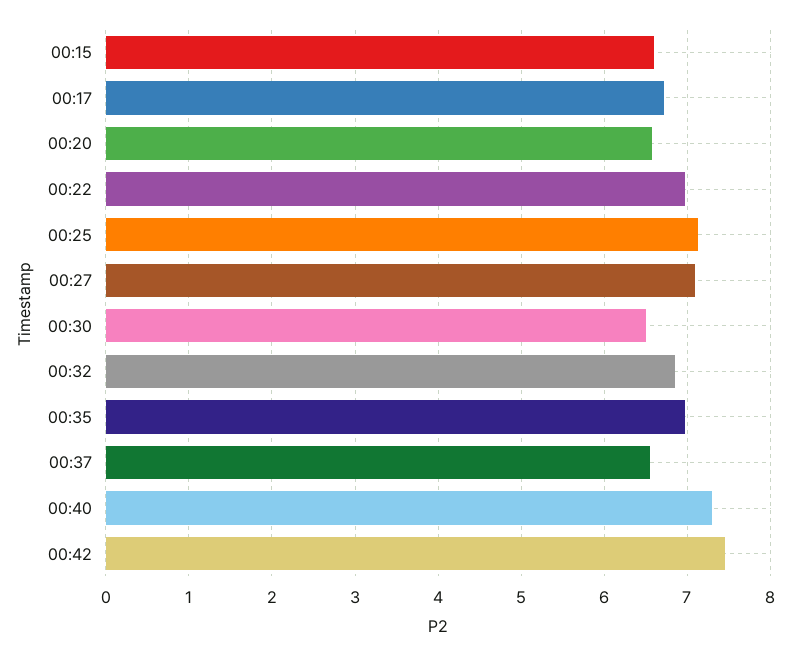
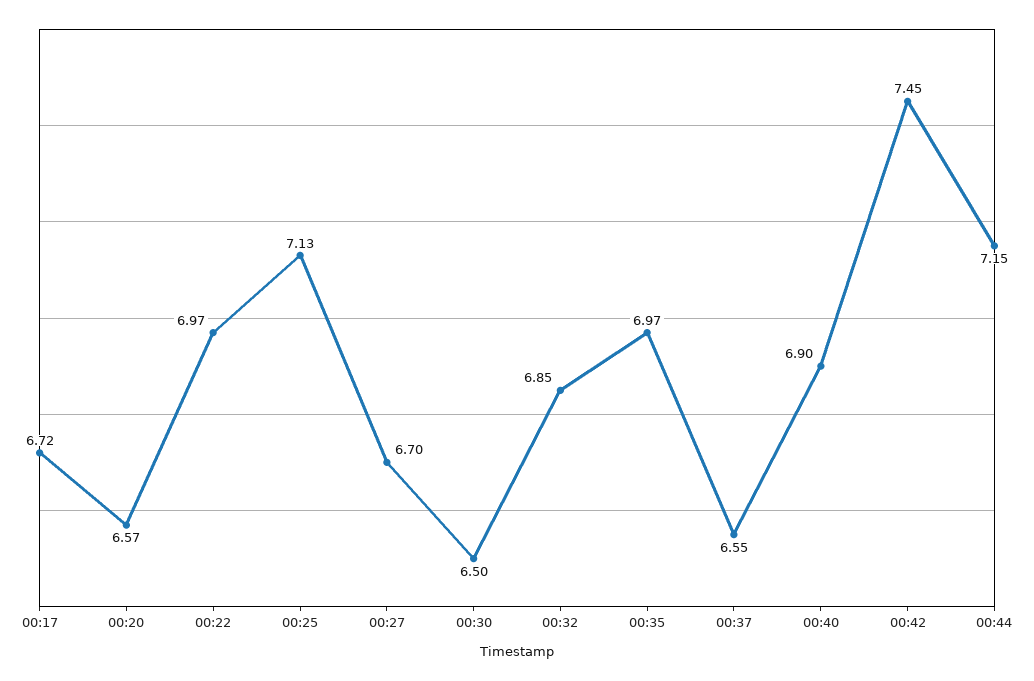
00:15: 6.6 -> none
00:27: 7.1 -> 6.7
00:40: 7.3 -> 6.9
00:44: none -> 7.15

